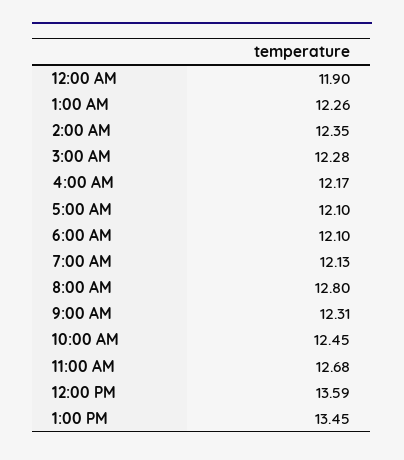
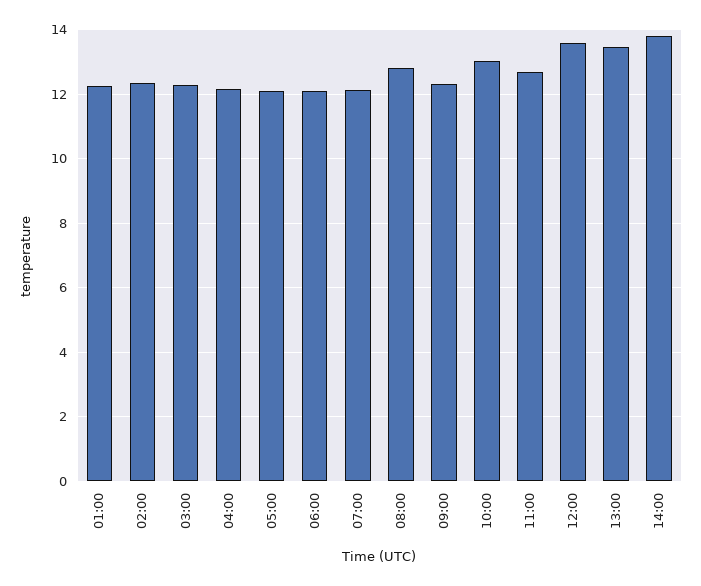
12:00 AM: 11.9 -> none
10:00 AM: 12.45 -> 13
14:00: none -> 13.8

